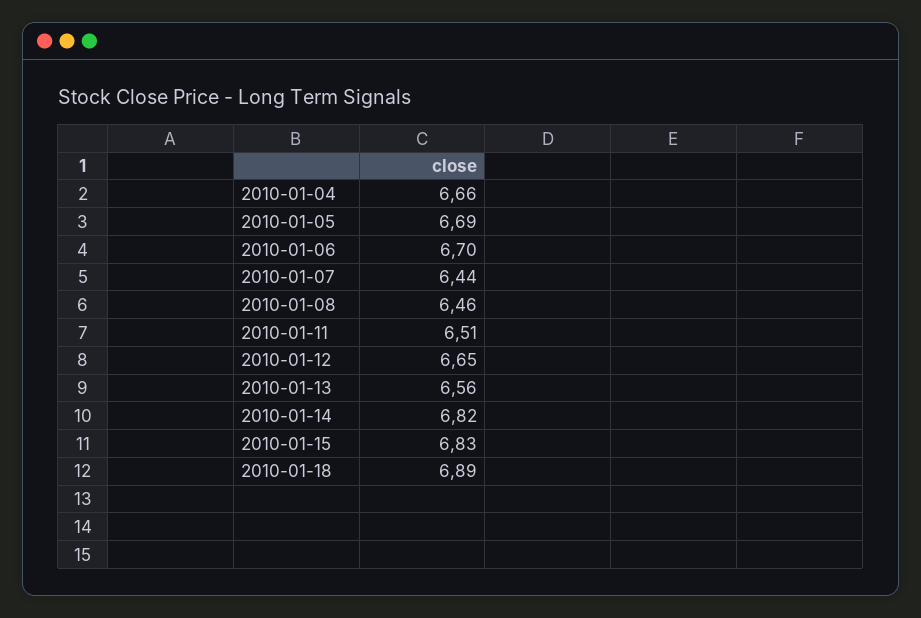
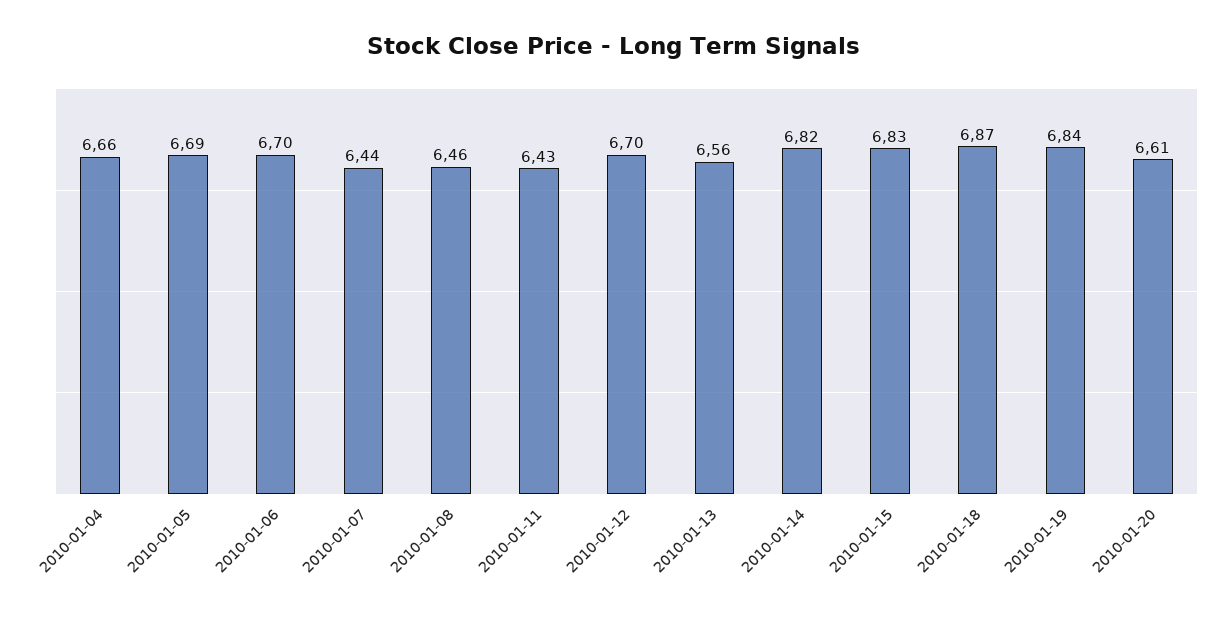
2010-01-11: 6.51 -> 6.43
2010-01-12: 6.65 -> 6.7
2010-01-18: 6.89 -> 6.87
2010-01-19: none -> 6.84
2010-01-20: none -> 6.61

